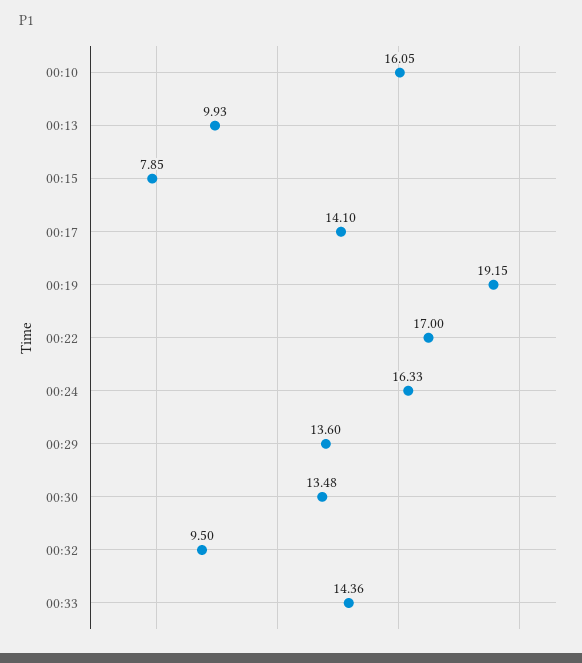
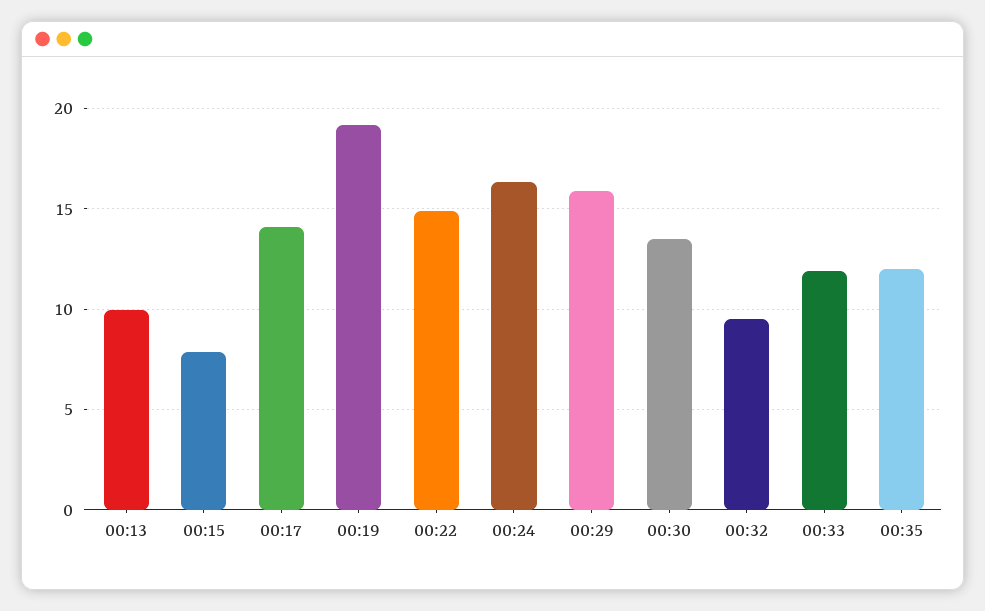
00:10: 16.05 -> none
00:22: 17 -> 15
00:29: 13.6 -> 16
00:33: 14.36 -> 12
00:35: none -> 12

